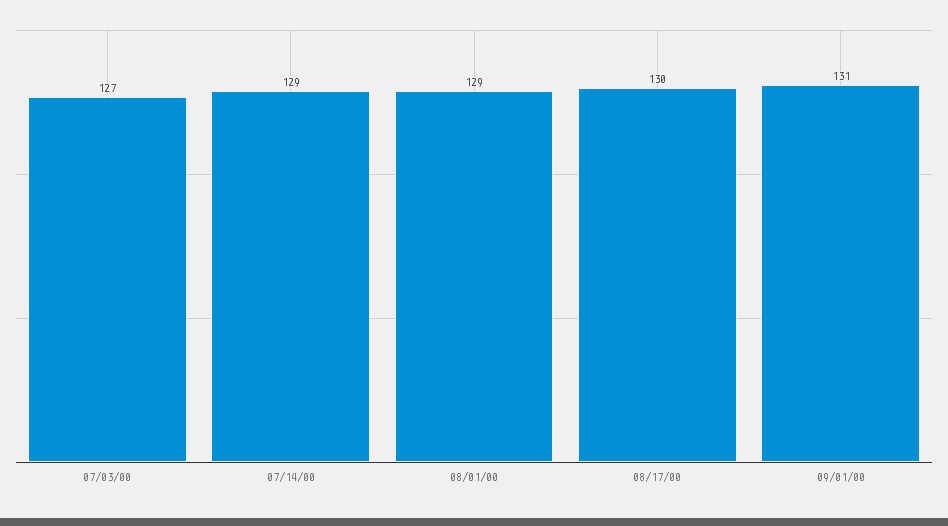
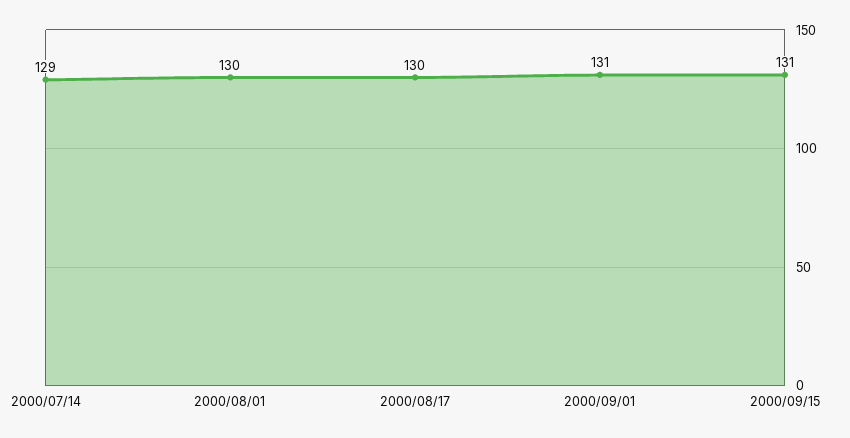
07/03/00: 127 -> none
08/01/00: 129 -> 130
2000/09/15: none -> 131

